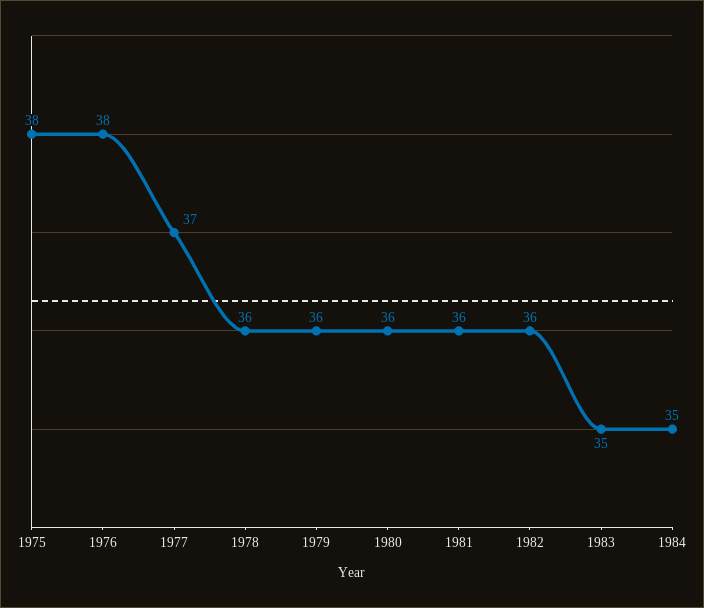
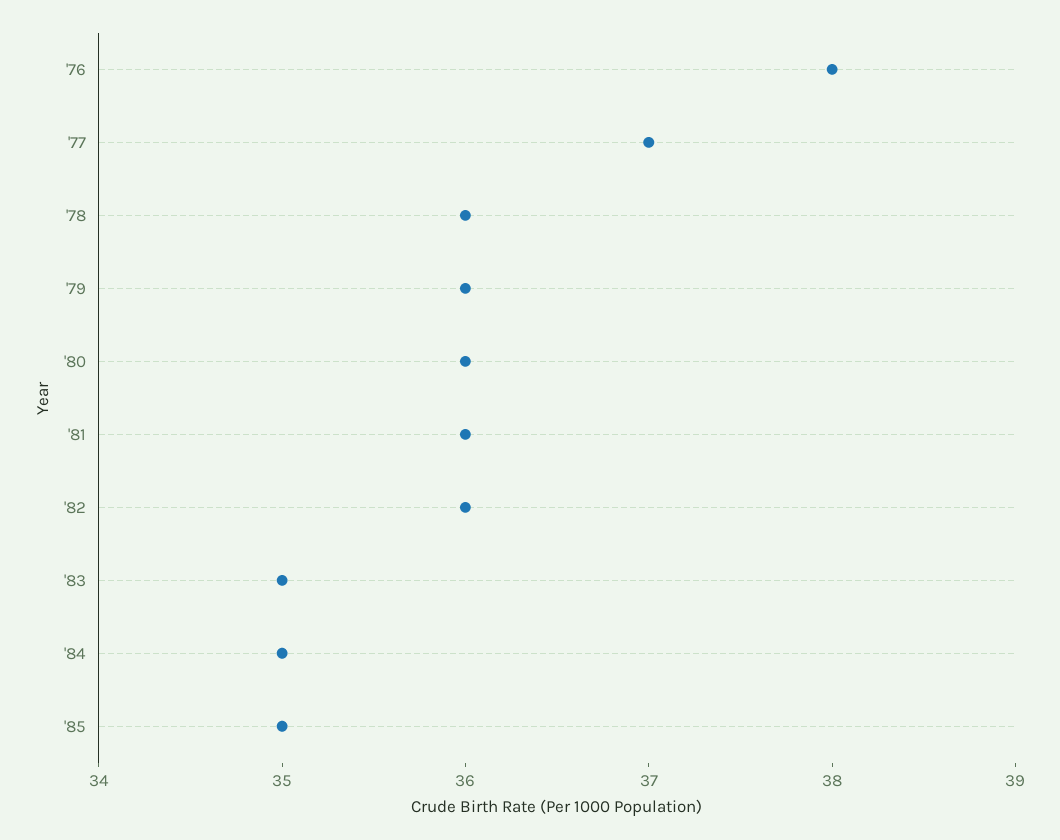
1975: 38 -> none
'85: none -> 35

